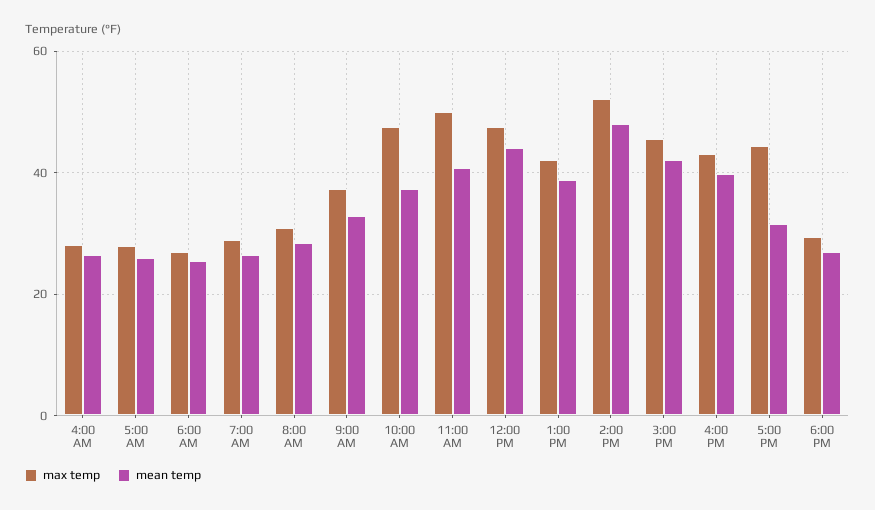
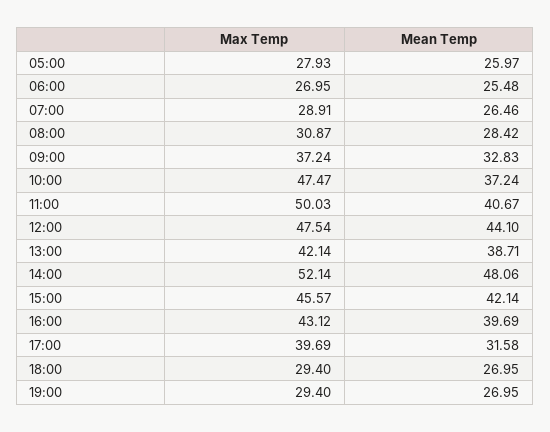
max temp, 4:00 AM: 28 -> none
mean temp, 4:00 AM: 26 -> none
max temp, 5:00 PM: 44 -> 39.69
max temp, 19:00: none -> 29.4
mean temp, 19:00: none -> 26.95

